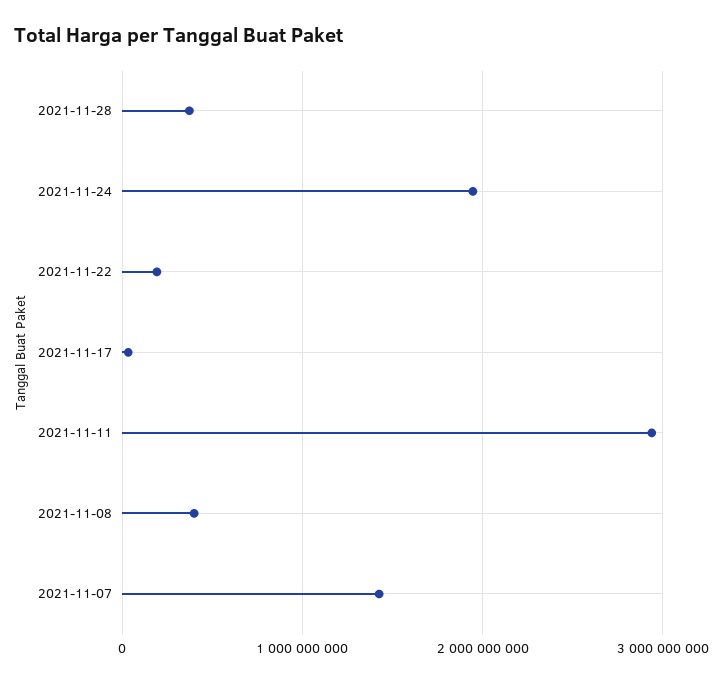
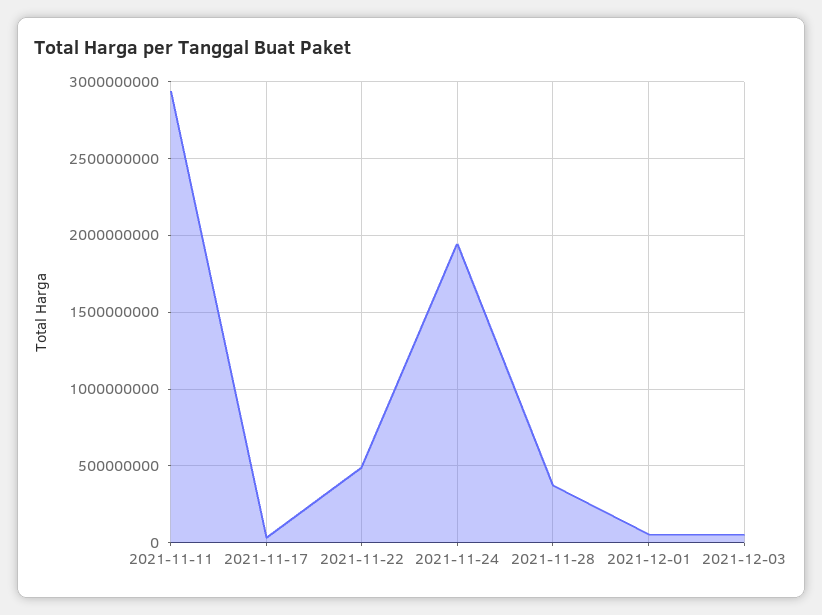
2021-11-22: 200000000 -> 500000000
2021-11-08: 400000000 -> none
2021-11-07: 1400000000 -> none
2021-12-01: none -> 50000000
2021-12-03: none -> 50000000

